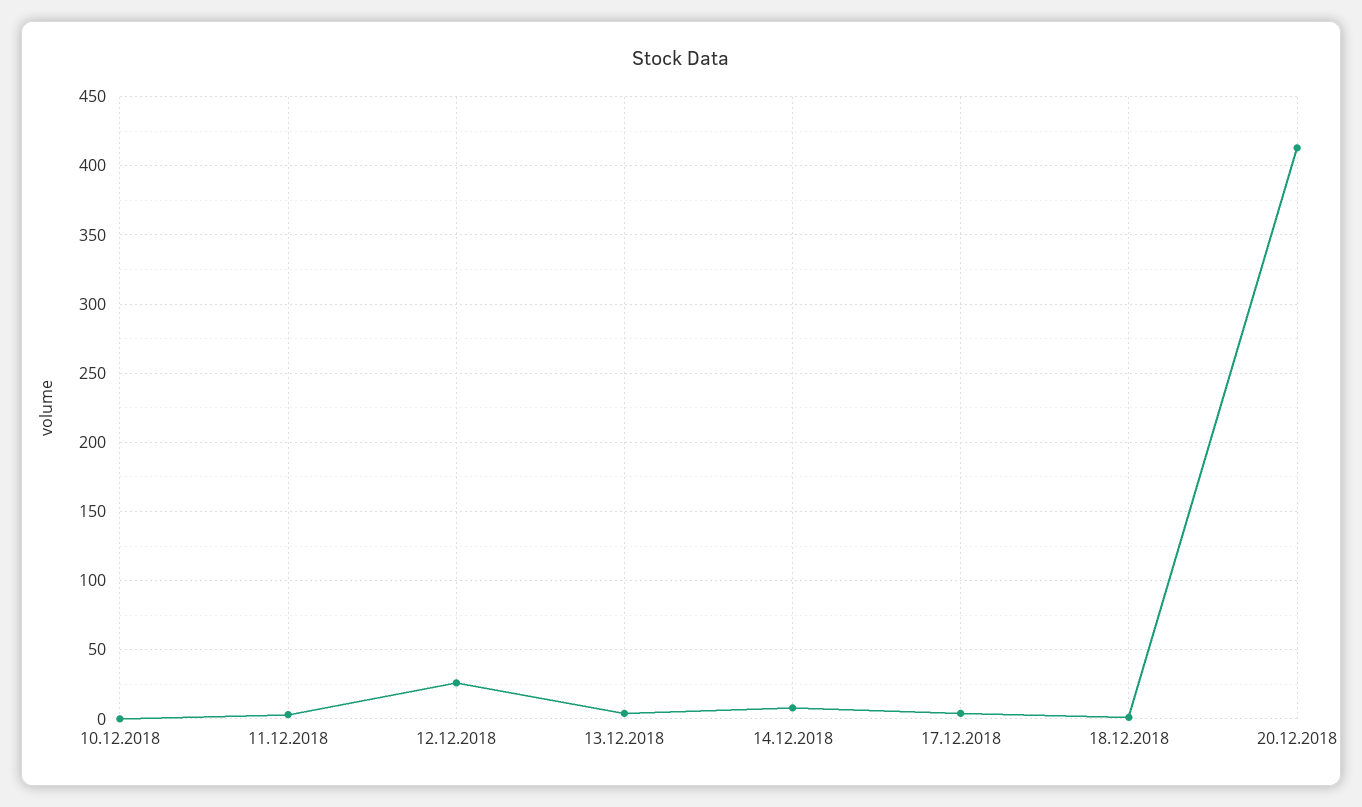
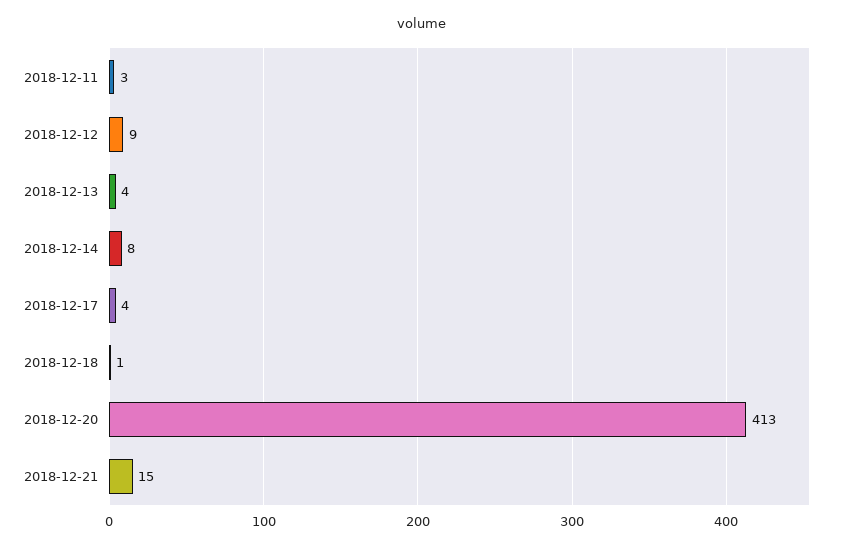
10.12.2018: 0 -> none
12.12.2018: 25 -> 9
2018-12-21: none -> 15

